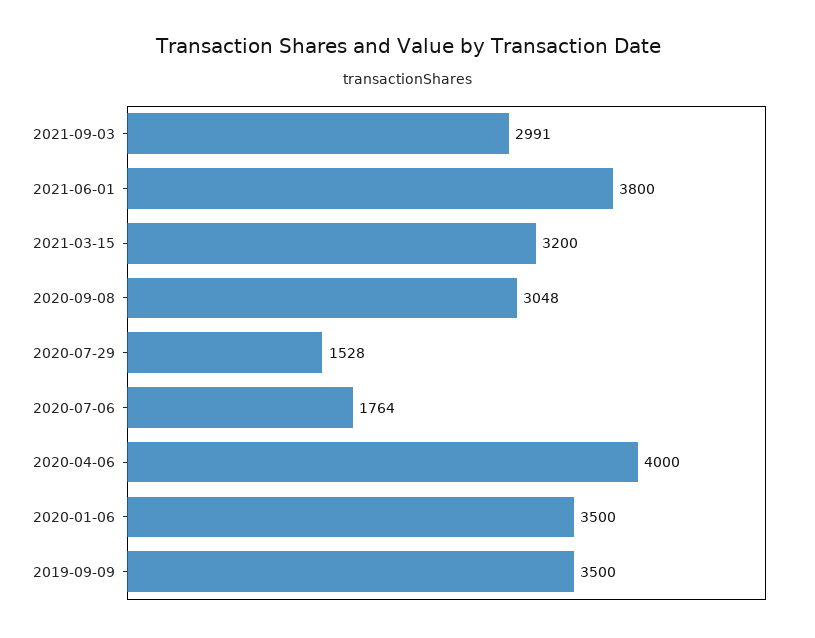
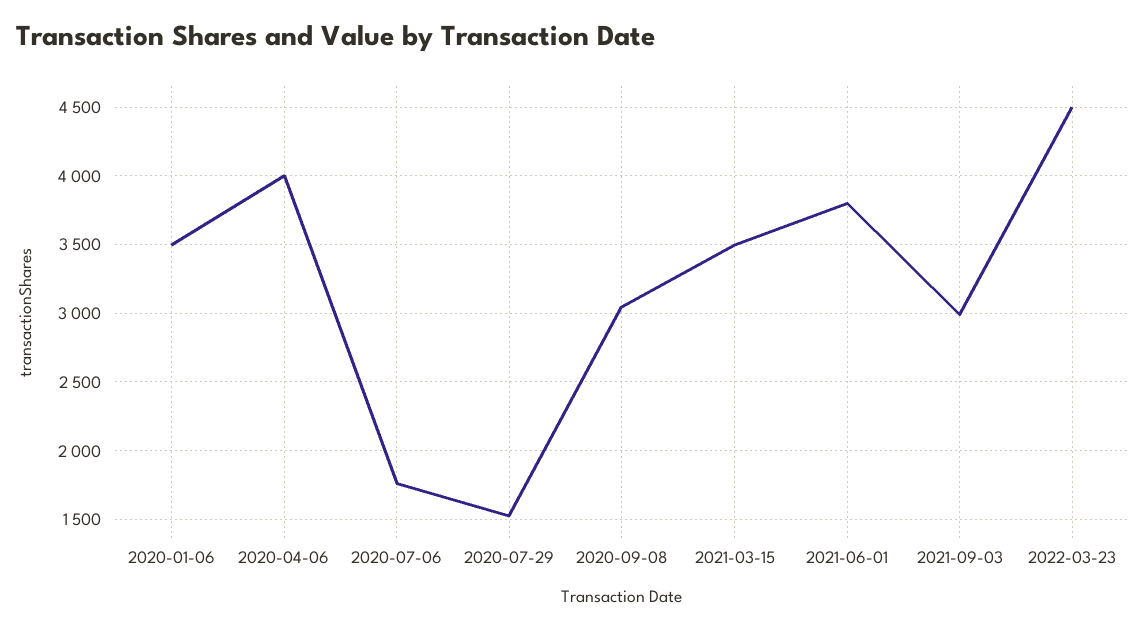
2021-03-15: 3200 -> 3500
2019-09-09: 3500 -> none
2022-03-23: none -> 4500

